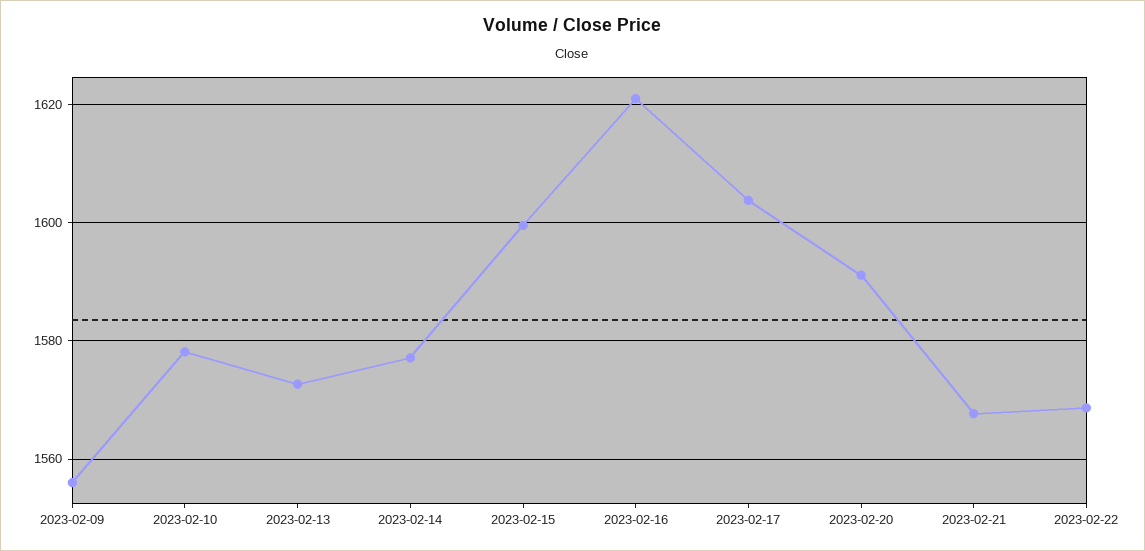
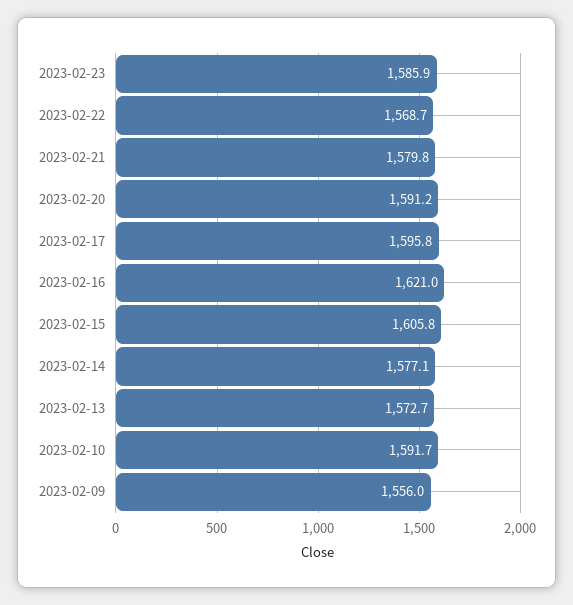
2023-02-10: 1578 -> 1591.7
2023-02-15: 1600 -> 1605.8
2023-02-17: 1604 -> 1595.8
2023-02-21: 1568 -> 1579.8
2023-02-23: none -> 1585.9

